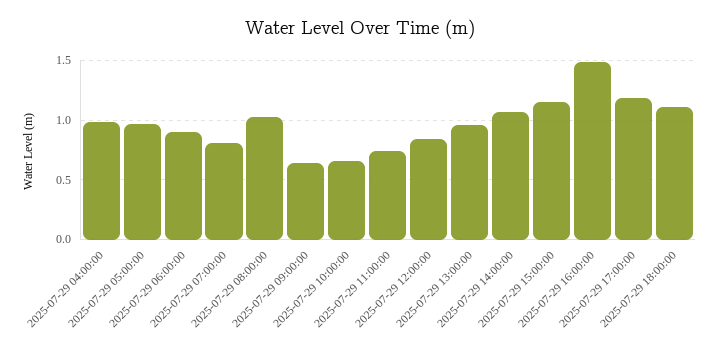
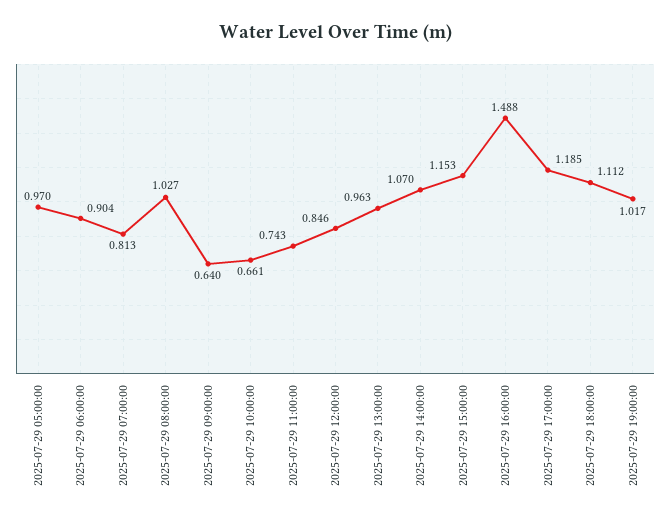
2025-07-29 04:00:00: 1 -> none
2025-07-29 19:00:00: none -> 1.017

